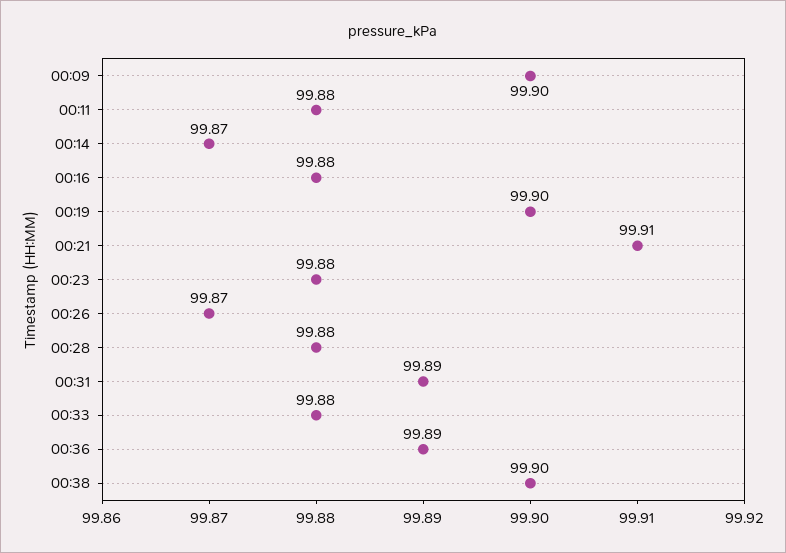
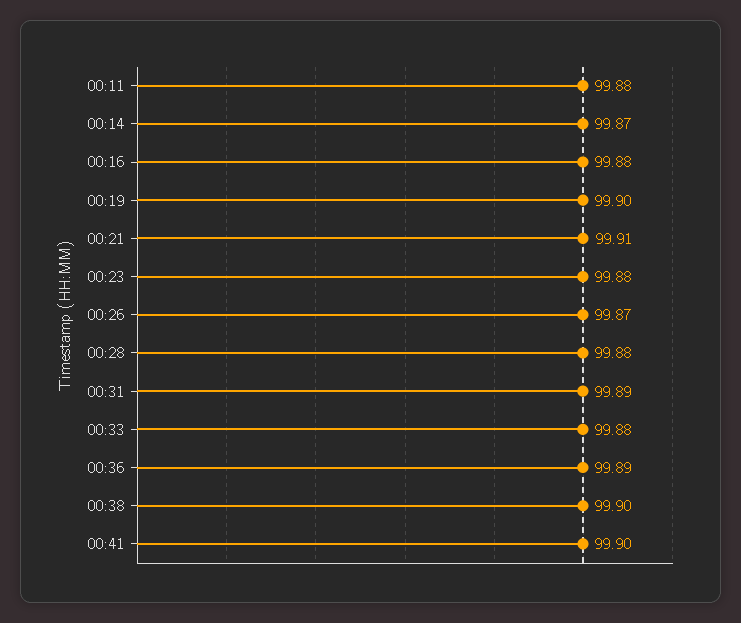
00:09: 99.9 -> none
00:41: none -> 99.9

